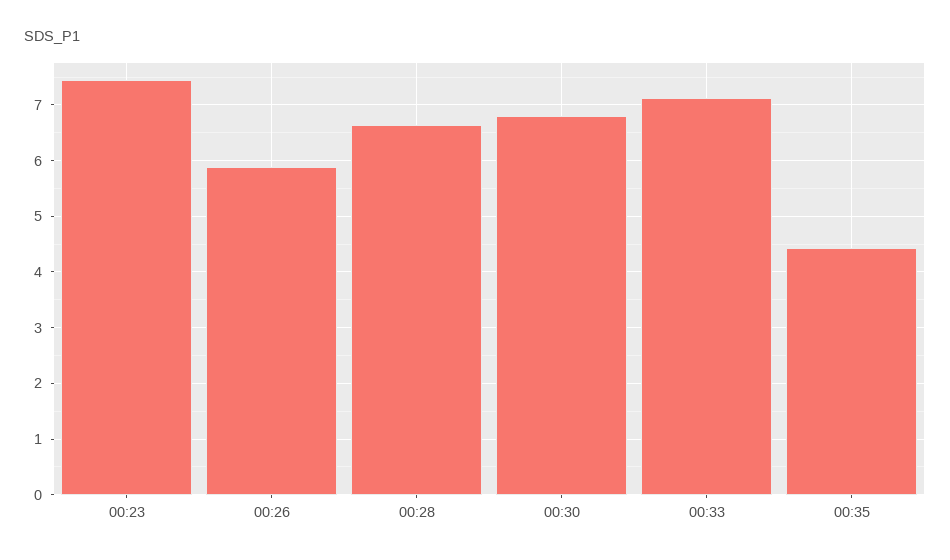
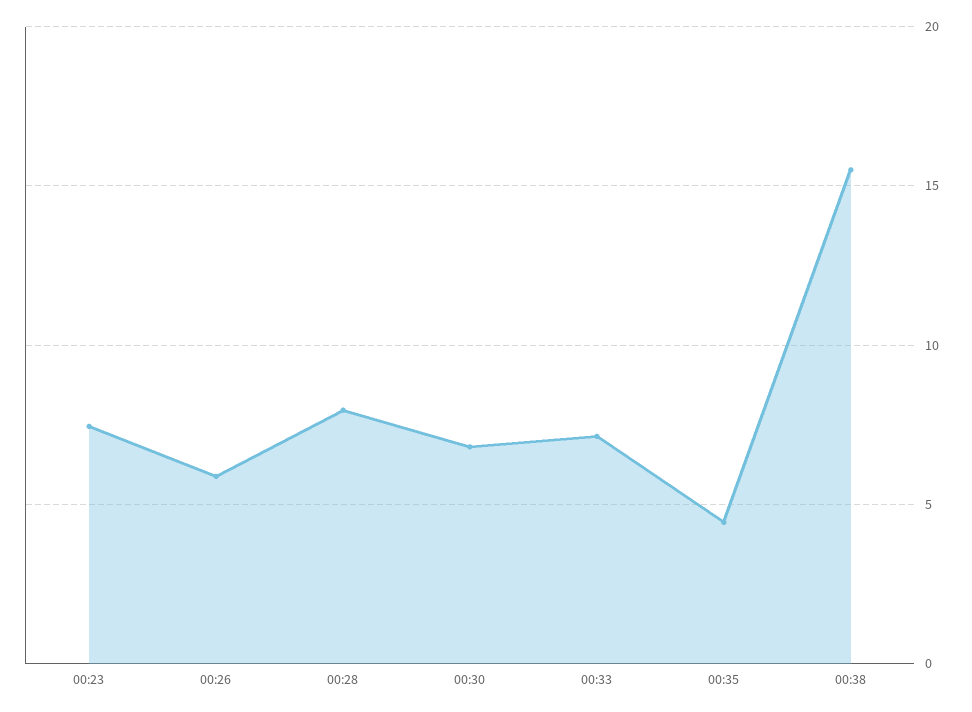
00:28: 6.6 -> 8
00:38: none -> 15.5

